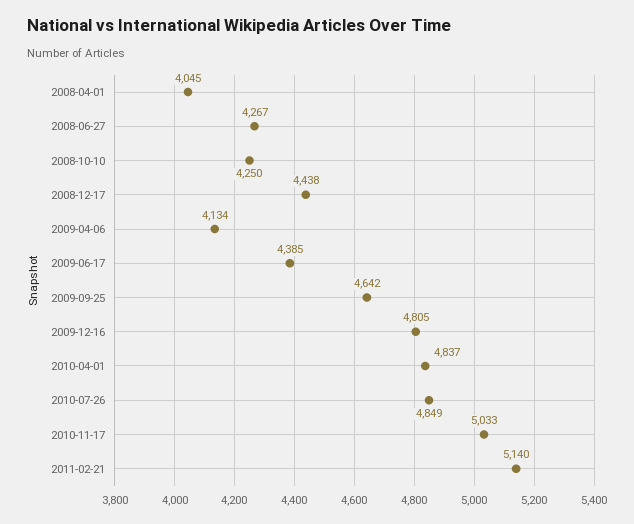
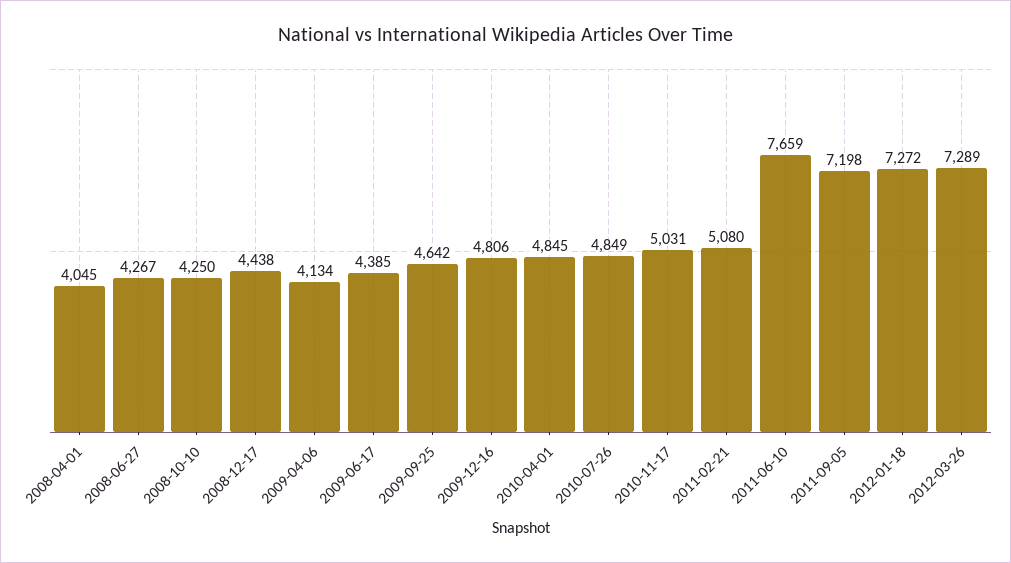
2009-12-16: 4805 -> 4806
2010-04-01: 4837 -> 4845
2010-11-17: 5033 -> 5031
2011-02-21: 5140 -> 5080
2011-06-10: none -> 7659
2011-09-05: none -> 7198
2012-01-18: none -> 7272
2012-03-26: none -> 7289

